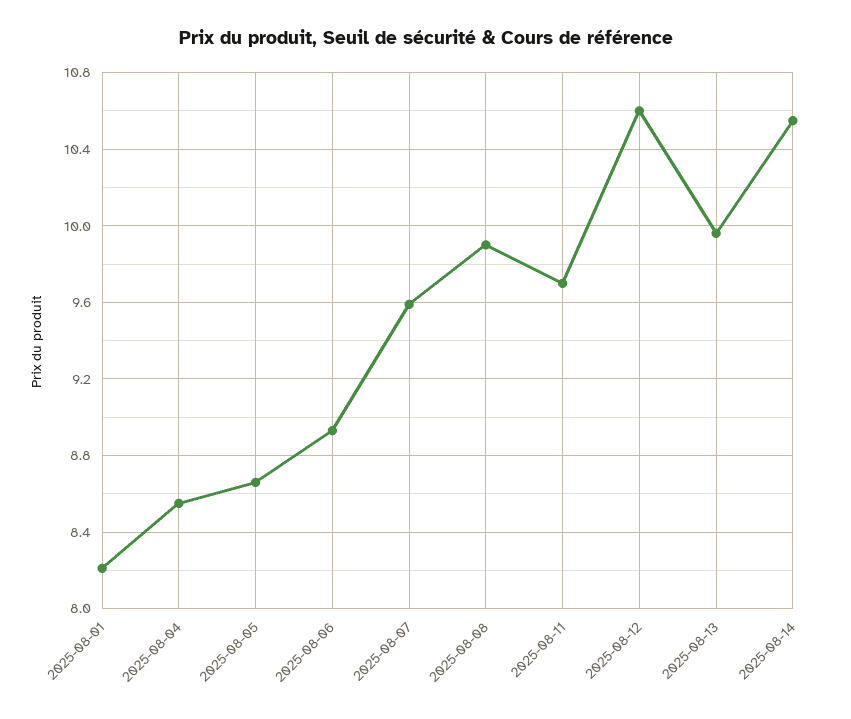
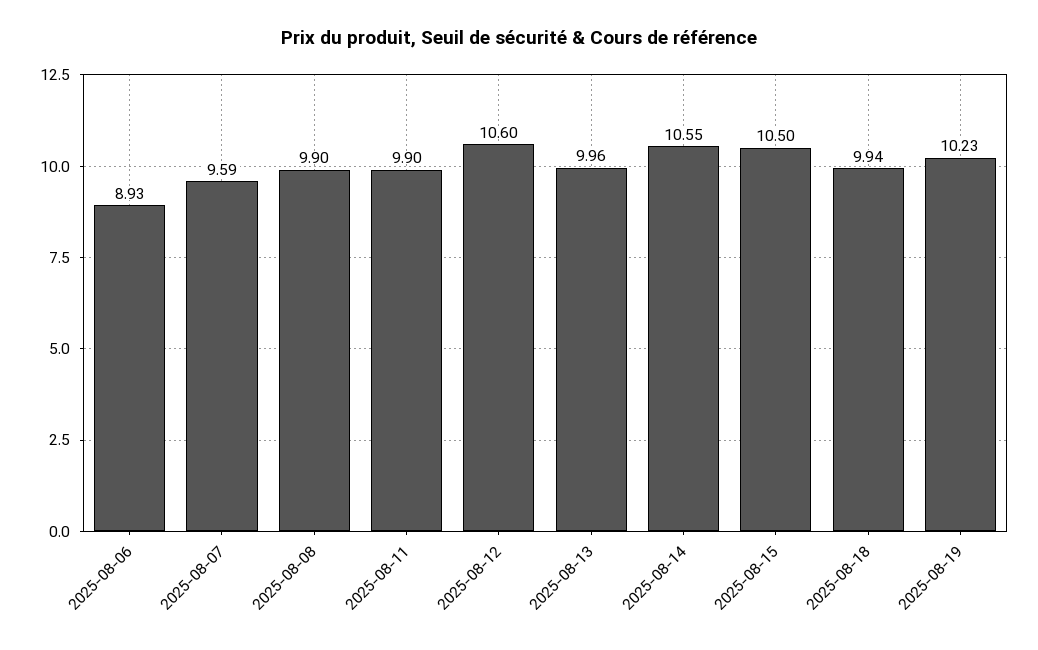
2025-08-01: 8.2 -> none
2025-08-04: 8.55 -> none
2025-08-05: 8.65 -> none
2025-08-11: 9.7 -> 9.9
2025-08-15: none -> 10.5
2025-08-18: none -> 9.94
2025-08-19: none -> 10.23

